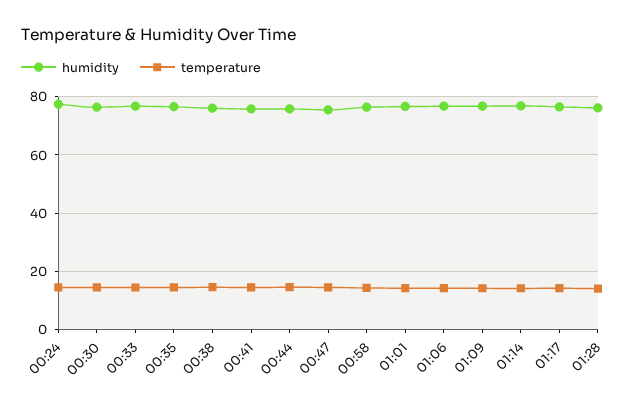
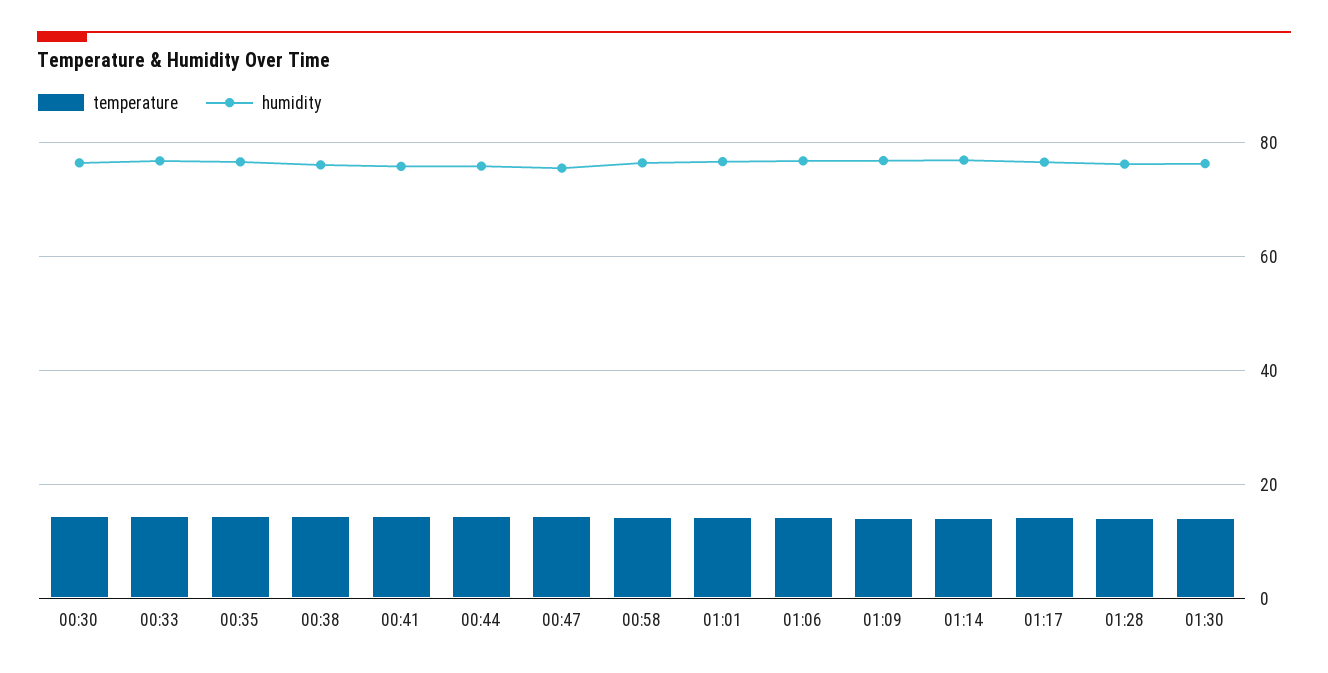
humidity, 00:24: 77.5 -> none
temperature, 00:24: 15 -> none
temperature, 01:30: none -> 14
humidity, 01:30: none -> 76

